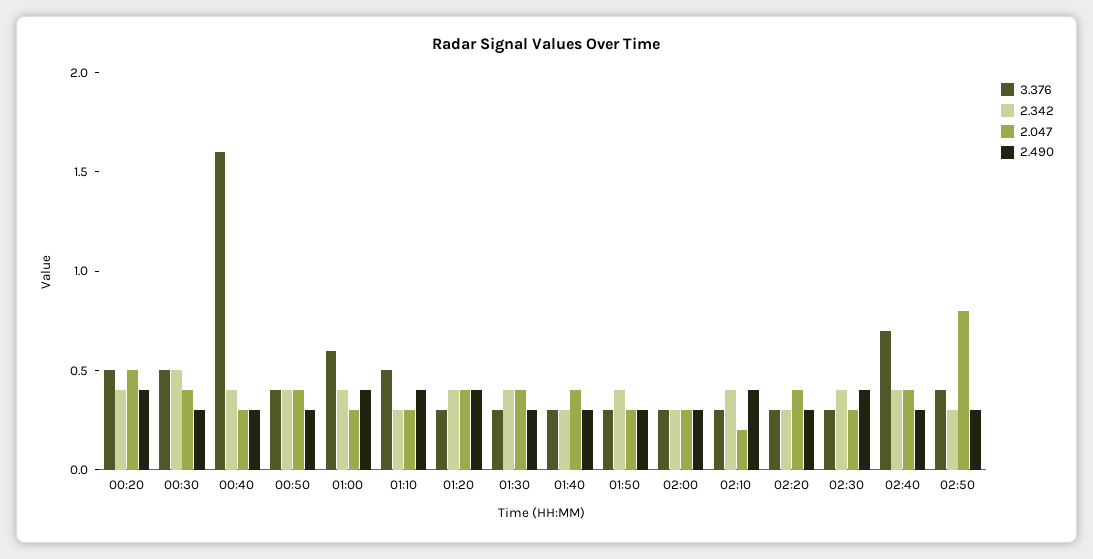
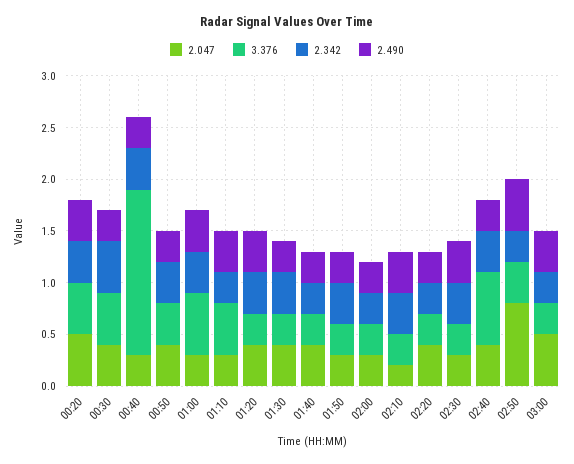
2.490, 02:50: 0.3 -> 0.5
2.047, 03:00: none -> 0.5
3.376, 03:00: none -> 0.3
2.342, 03:00: none -> 0.3
2.490, 03:00: none -> 0.4

